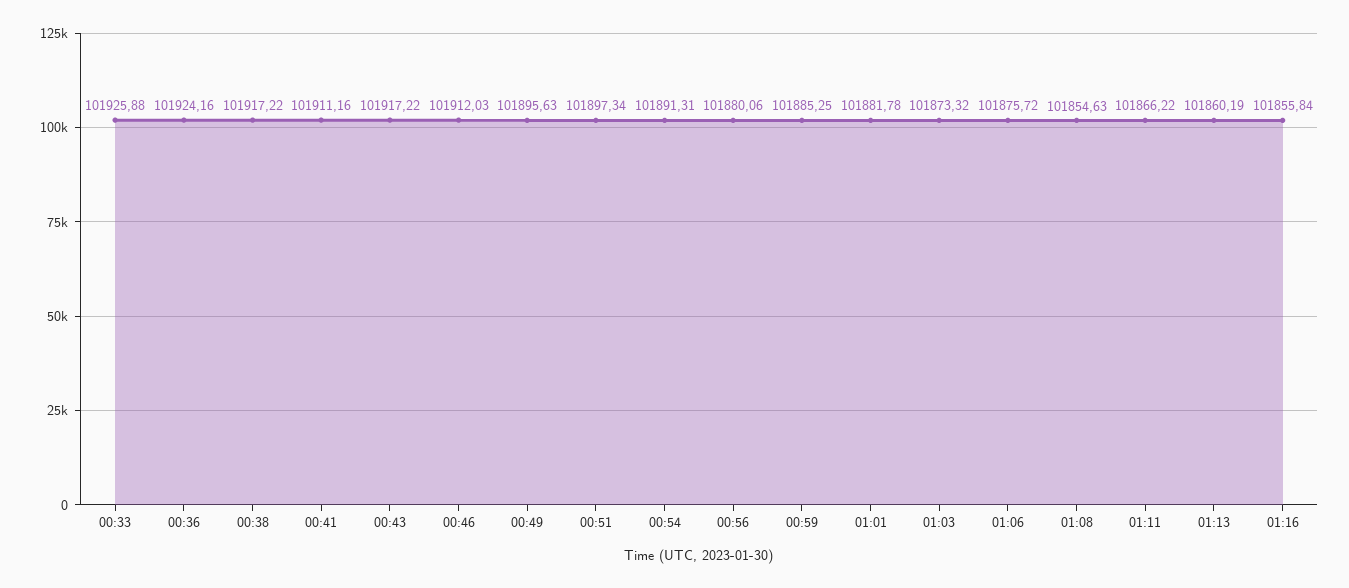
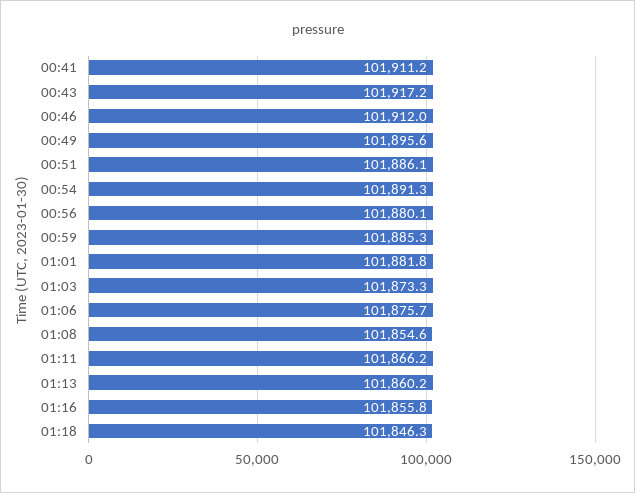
00:33: 101925.88 -> none
00:36: 101924.16 -> none
00:38: 101917.22 -> none
00:51: 101897.34 -> 101886.1
01:18: none -> 101846.3

